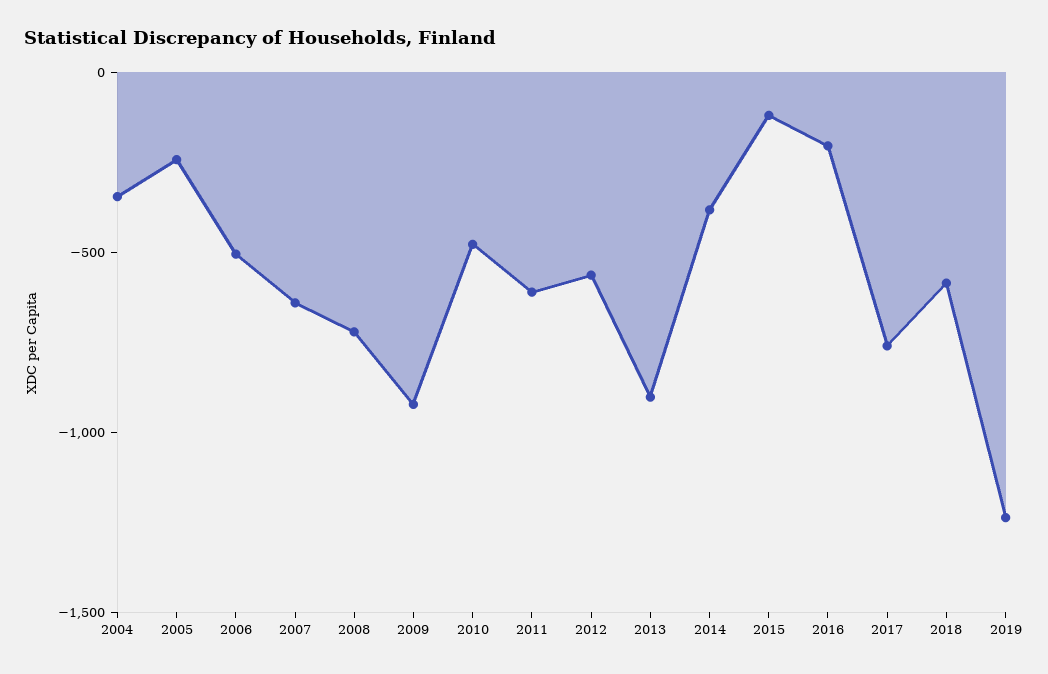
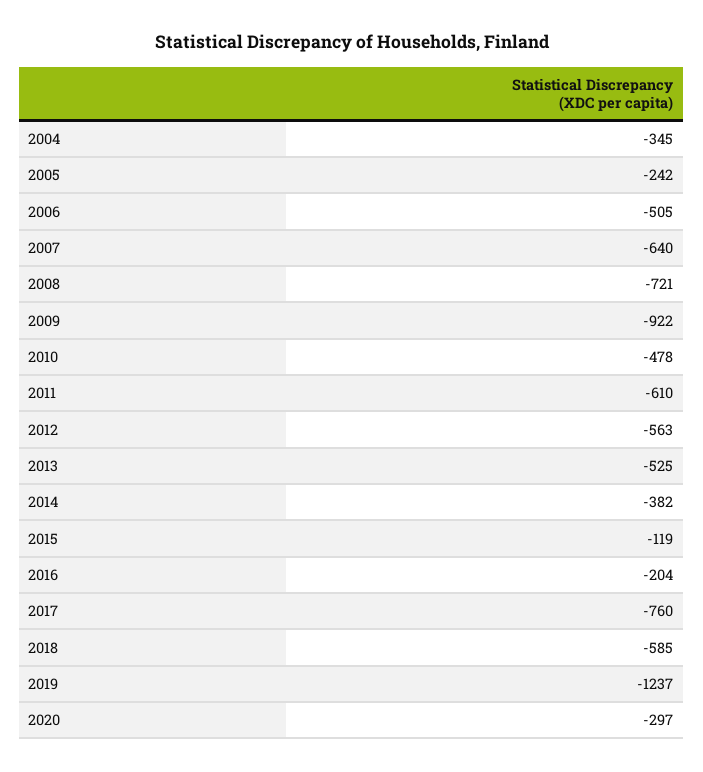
2013: -900 -> -525
2020: none -> -297

